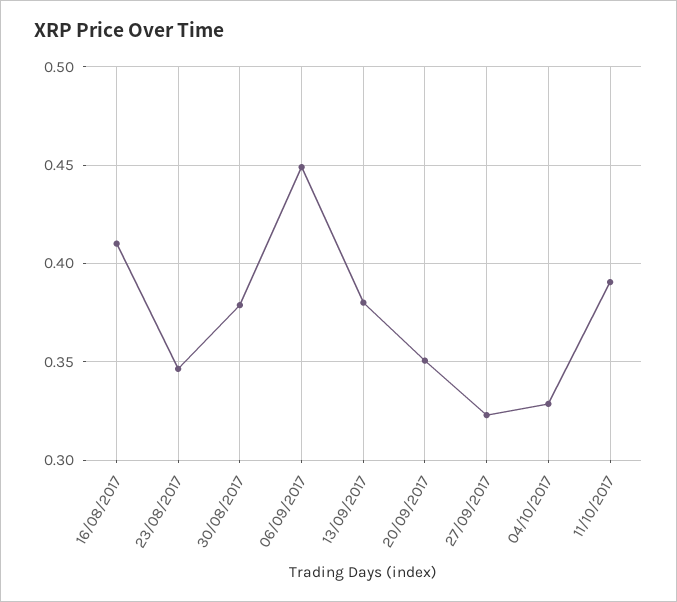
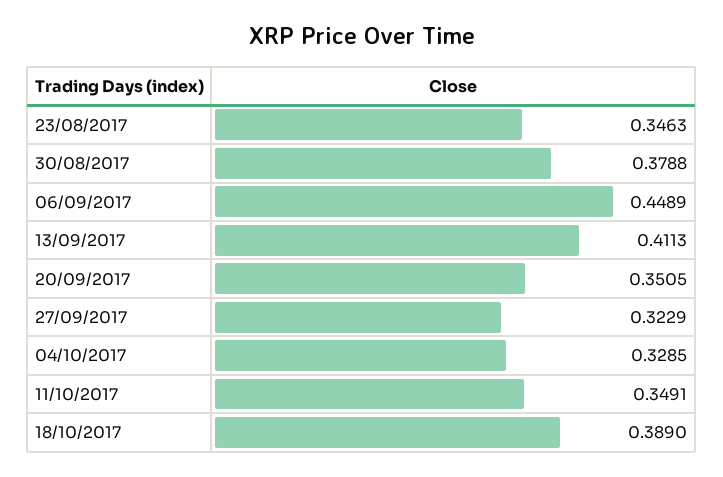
16/08/2017: 0.41 -> none
13/09/2017: 0.38 -> 0.4113
11/10/2017: 0.39 -> 0.3491
18/10/2017: none -> 0.389

